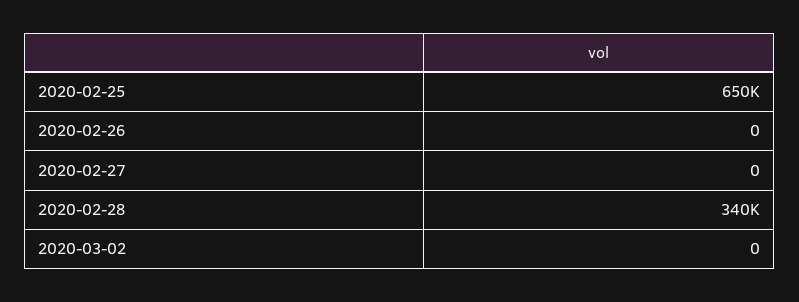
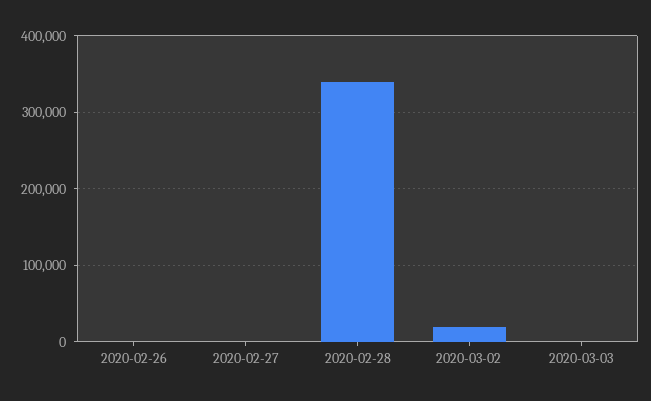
2020-02-25: 650000 -> none
2020-03-02: 0 -> 20000
2020-03-03: none -> 0

